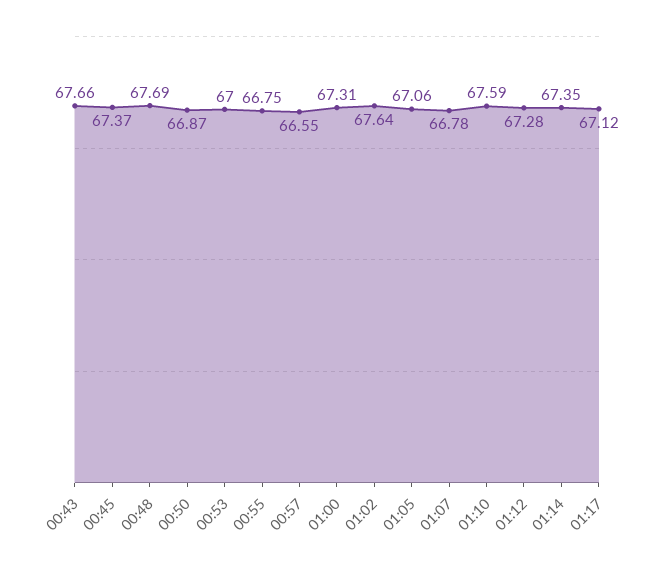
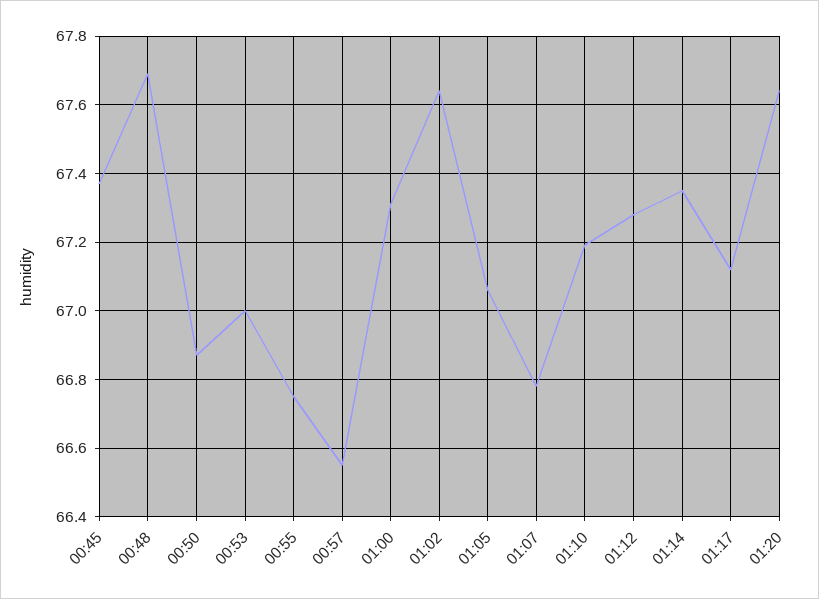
00:43: 67.66 -> none
01:10: 67.59 -> 67.2
01:20: none -> 67.65

